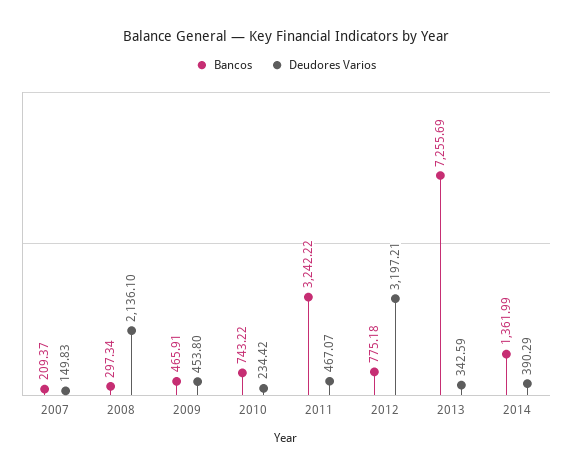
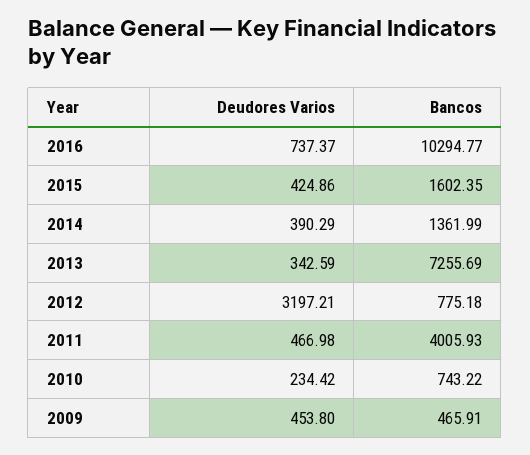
Bancos, 2007: 209.37 -> none
Deudores Varios, 2007: 149.83 -> none
Bancos, 2008: 297.34 -> none
Deudores Varios, 2008: 2136.1 -> none
Bancos, 2011: 3242.22 -> 4005.93
Deudores Varios, 2011: 467.07 -> 466.98
Deudores Varios, 2016: none -> 737.37
Bancos, 2016: none -> 10294.77
Deudores Varios, 2015: none -> 424.86
Bancos, 2015: none -> 1602.35

